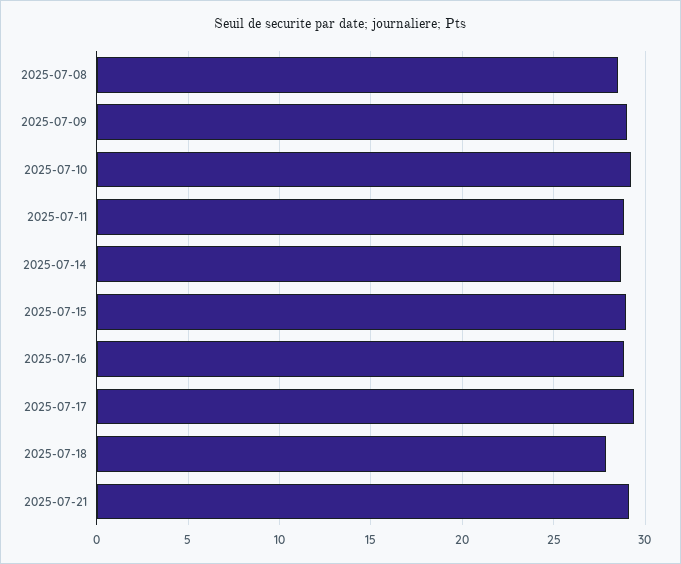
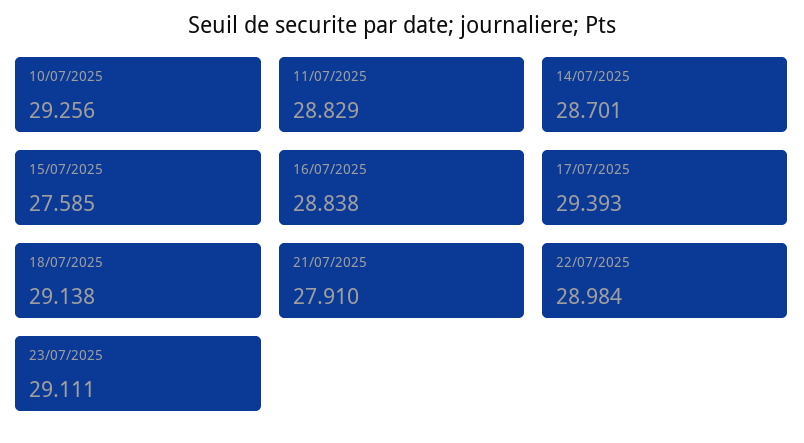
2025-07-08: 28.5 -> none
2025-07-09: 29 -> none
2025-07-15: 29 -> 27.585
2025-07-18: 28 -> 29.138
2025-07-21: 29 -> 27.91
22/07/2025: none -> 28.984
23/07/2025: none -> 29.111

